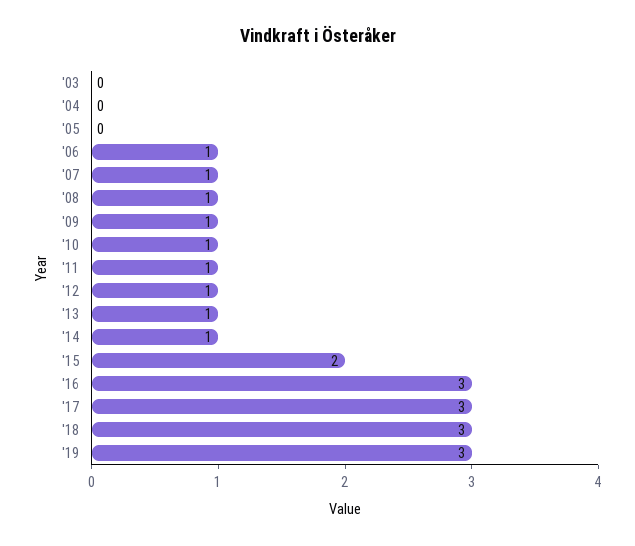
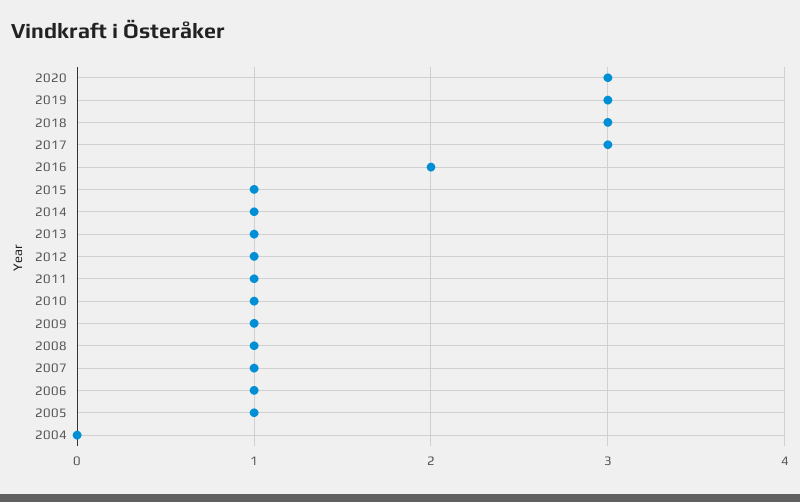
'03: 0 -> none
'05: 0 -> 1
'15: 2 -> 1
'16: 3 -> 2
2020: none -> 3

